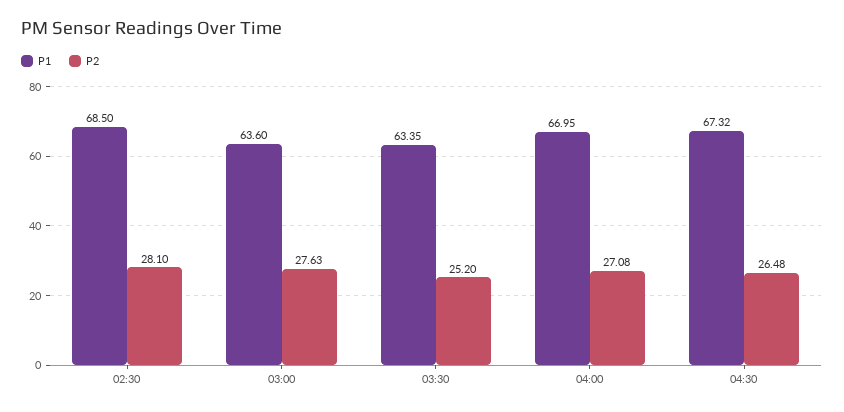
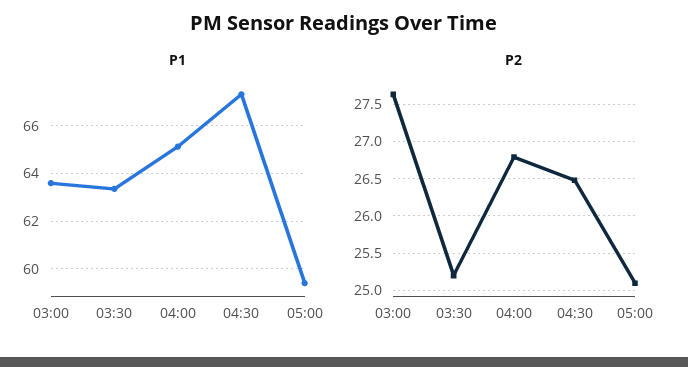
P1, 02:30: 68.5 -> none
P2, 02:30: 28.1 -> none
P1, 04:00: 66.95 -> 65
P2, 04:00: 27.08 -> 26.8
P1, 05:00: none -> 59.5
P2, 05:00: none -> 25.1

